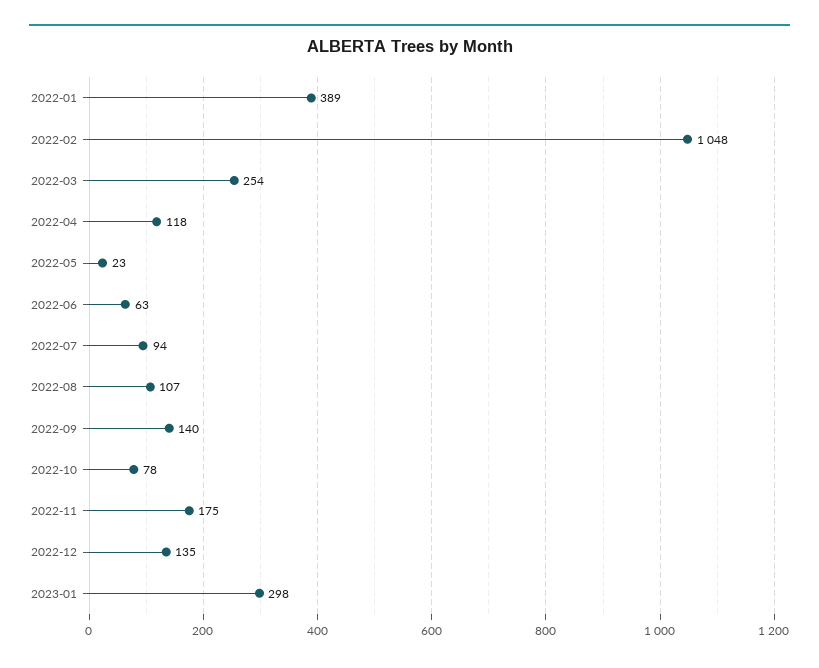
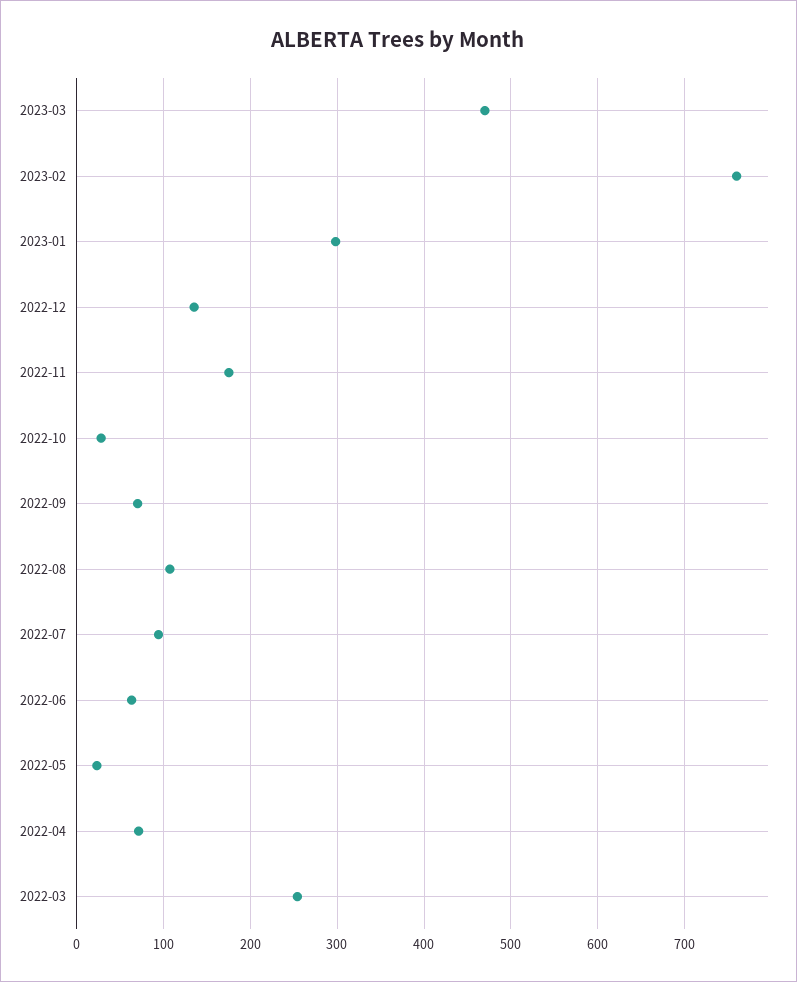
2022-01: 389 -> none
2022-02: 1048 -> none
2022-04: 118 -> 70
2022-09: 140 -> 70
2022-10: 78 -> 30
2023-03: none -> 470
2023-02: none -> 760

